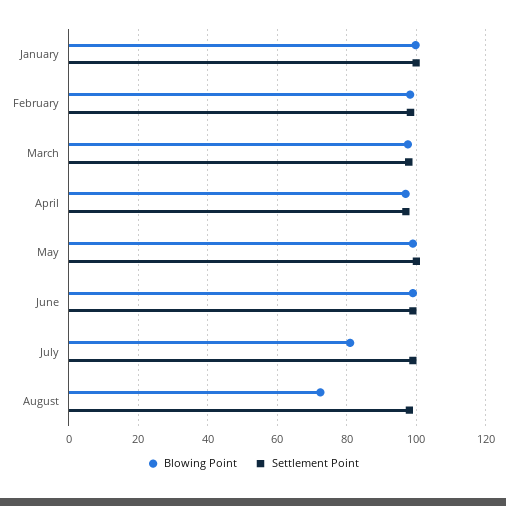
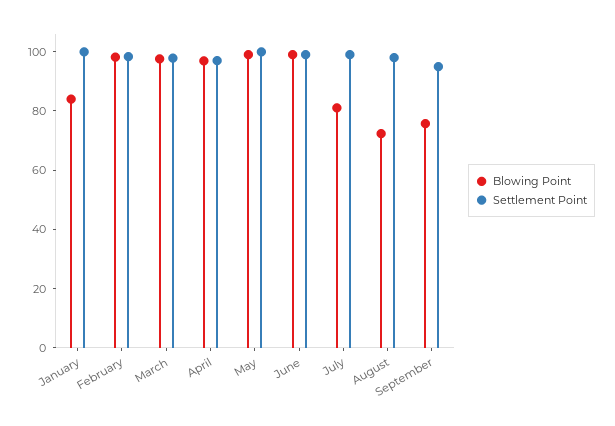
Blowing Point, January: 100 -> 85
Blowing Point, September: none -> 75
Settlement Point, September: none -> 95

